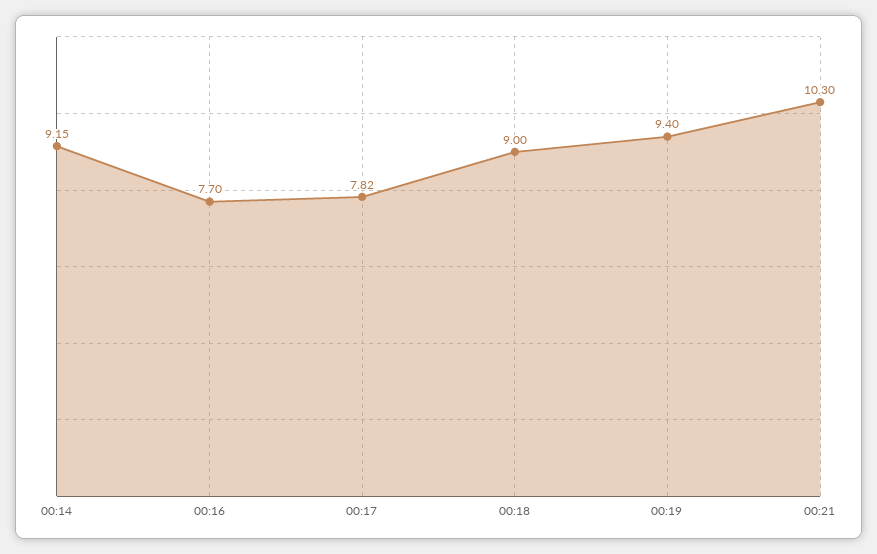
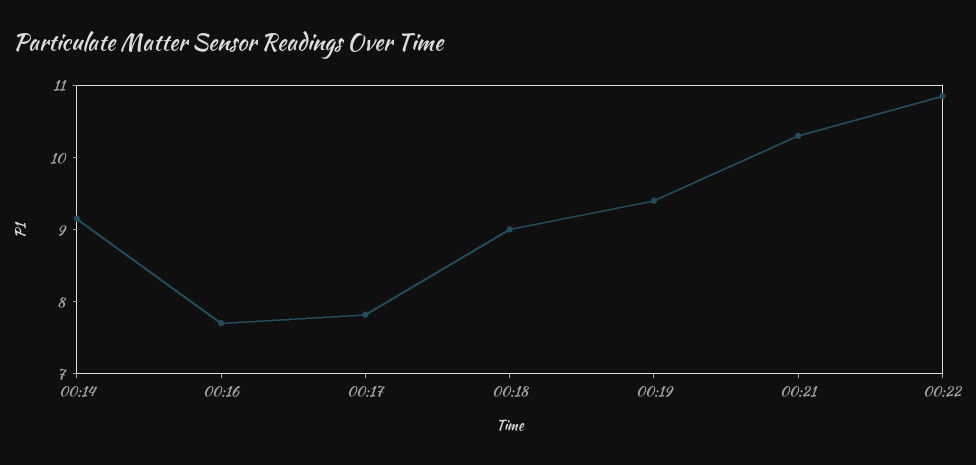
00:22: none -> 10.8

